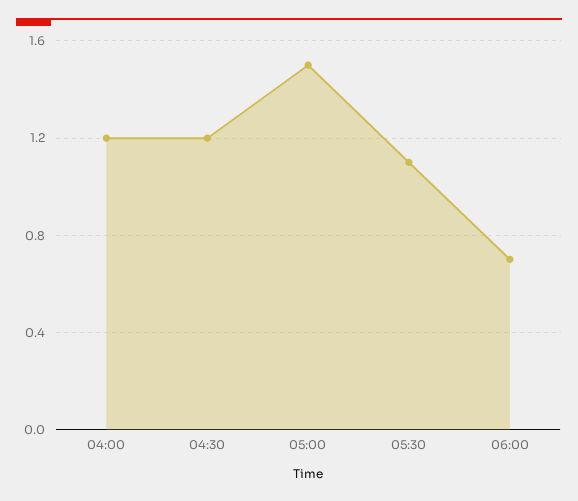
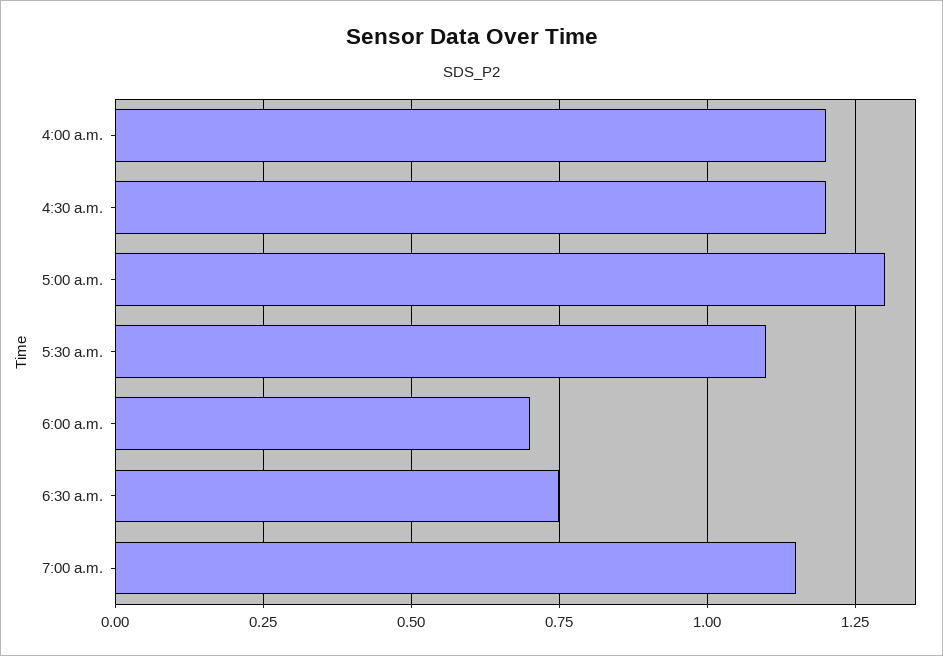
05:00: 1.5 -> 1.3
6:30 a.m.: none -> 0.75
7:00 a.m.: none -> 1.15

